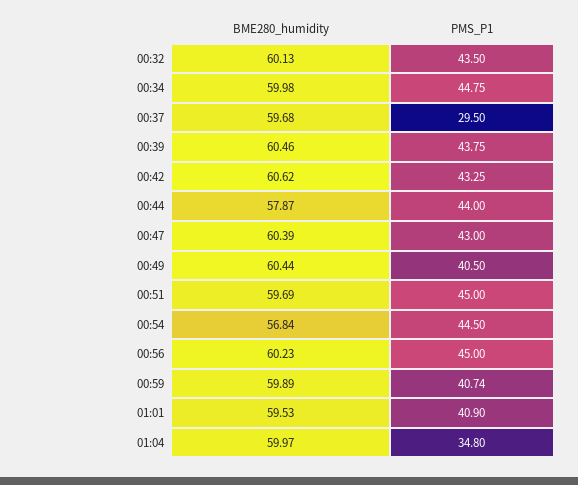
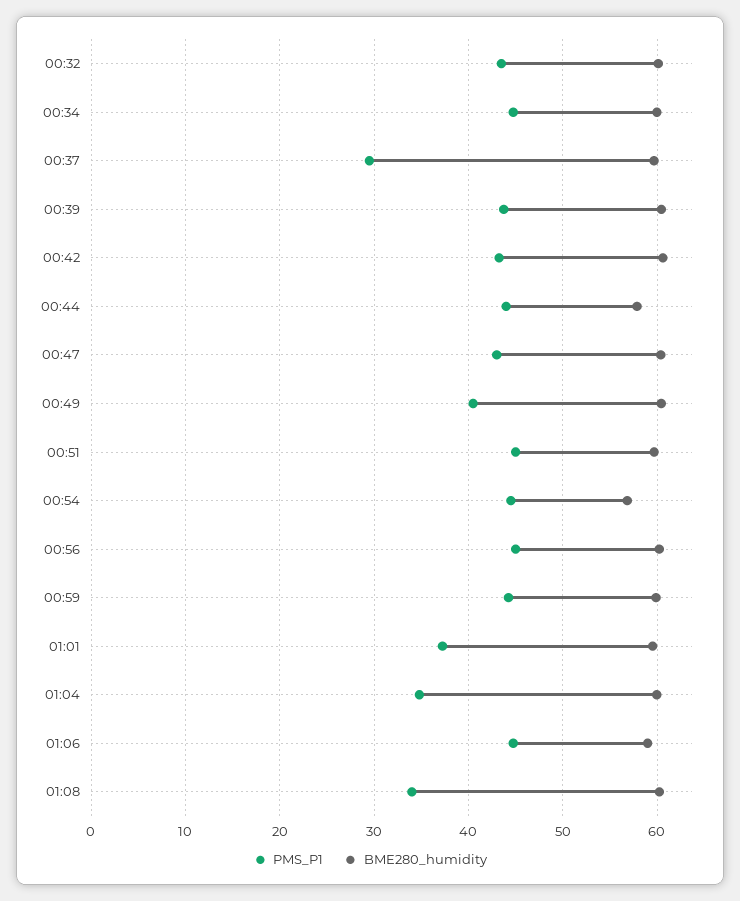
PMS_P1, 00:59: 40.74 -> 44
PMS_P1, 01:01: 40.9 -> 37
PMS_P1, 01:06: none -> 45
BME280_humidity, 01:06: none -> 59
PMS_P1, 01:08: none -> 34
BME280_humidity, 01:08: none -> 60

